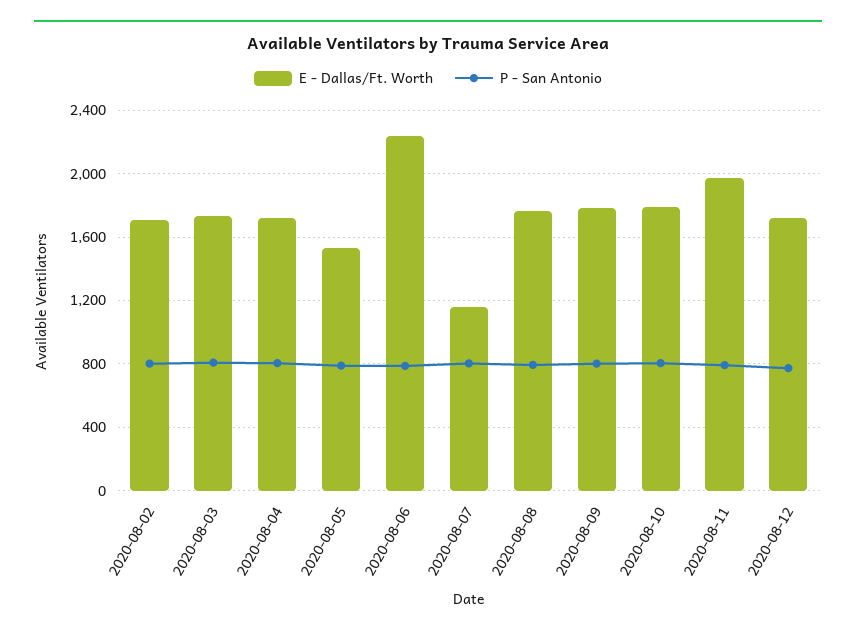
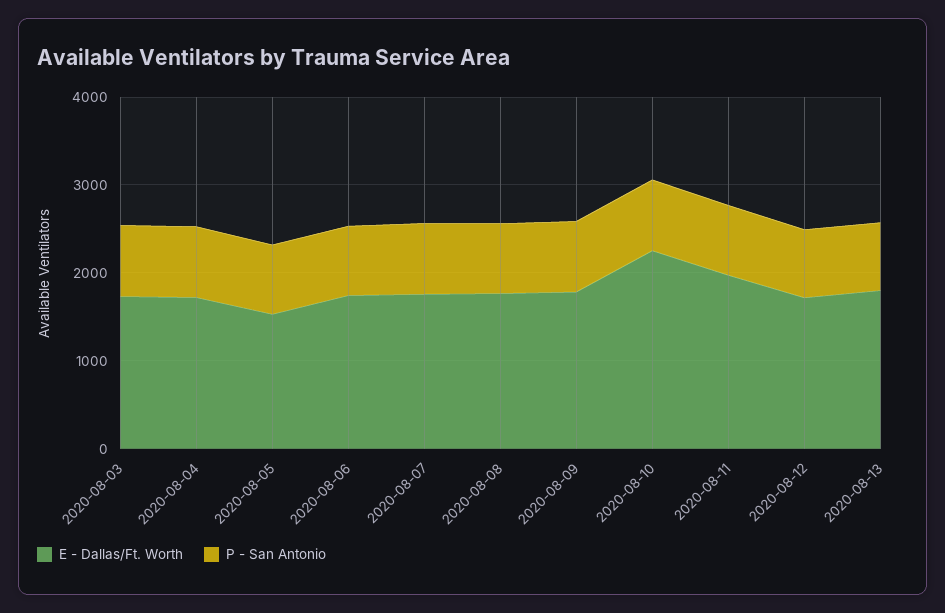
E - Dallas/Ft. Worth, 2020-08-02: 1700 -> none
P - San Antonio, 2020-08-02: 800 -> none
E - Dallas/Ft. Worth, 2020-08-06: 2250 -> 1800
E - Dallas/Ft. Worth, 2020-08-07: 1150 -> 1800
E - Dallas/Ft. Worth, 2020-08-10: 1800 -> 2200
E - Dallas/Ft. Worth, 2020-08-13: none -> 1800
P - San Antonio, 2020-08-13: none -> 800

